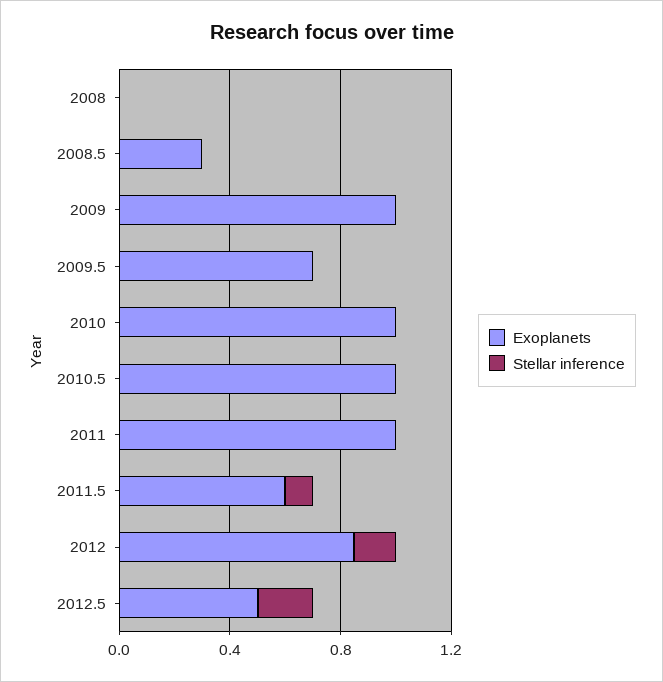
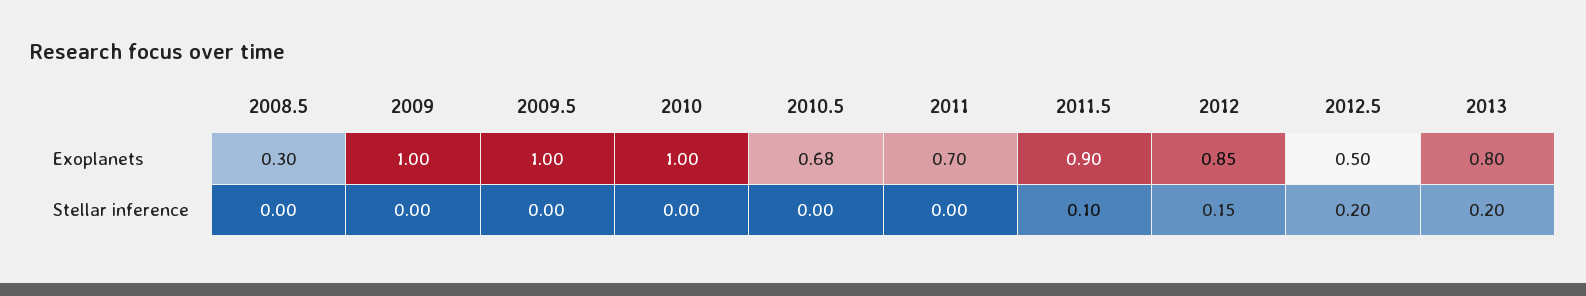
Exoplanets, 2008: 0 -> none
Stellar inference, 2008: 0 -> none
Exoplanets, 2009.5: 0.7 -> 1
Exoplanets, 2010.5: 1 -> 0.68
Exoplanets, 2011: 1 -> 0.7
Exoplanets, 2011.5: 0.6 -> 0.9
Exoplanets, 2013: none -> 0.8
Stellar inference, 2013: none -> 0.2

